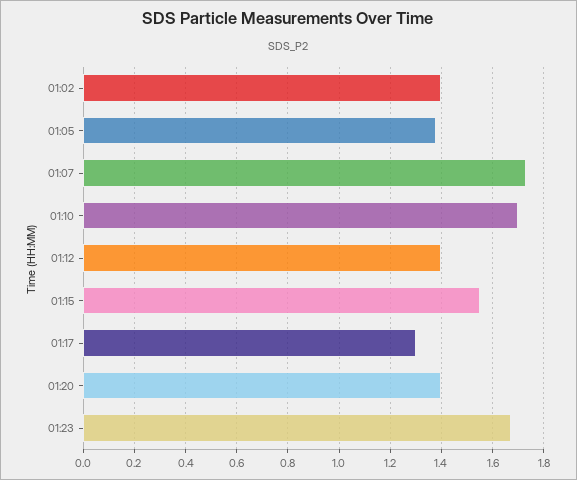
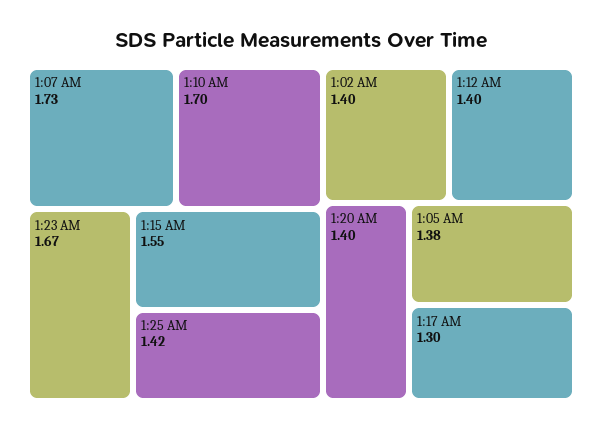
1:25 AM: none -> 1.42

